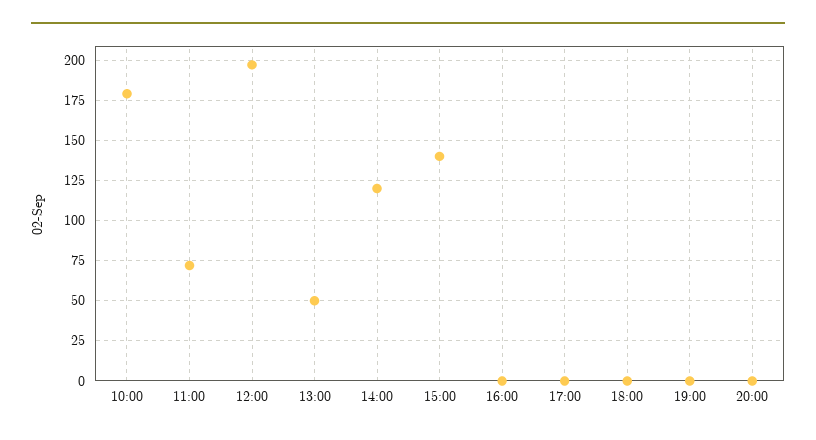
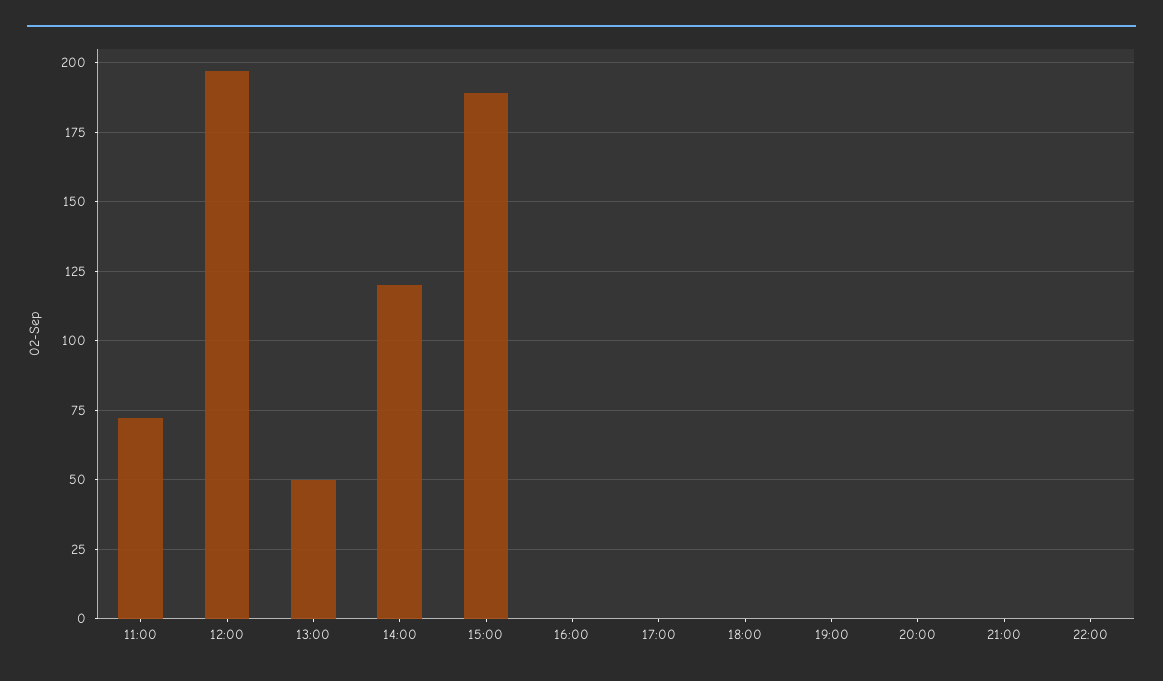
10:00: 180 -> none
15:00: 140 -> 190
21:00: none -> 0
22:00: none -> 0

